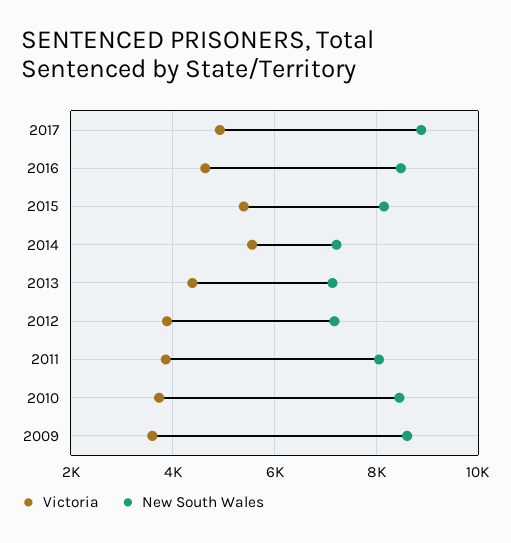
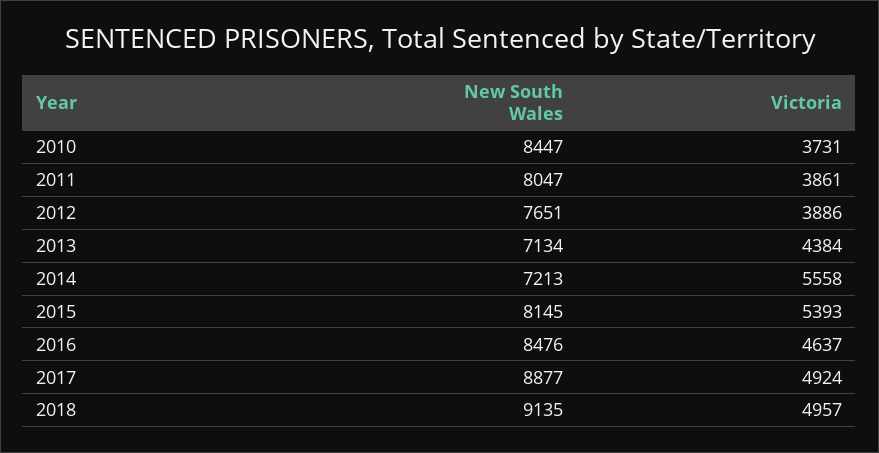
New South Wales, 2012: 7200 -> 7651
Victoria, 2009: 3600 -> none
New South Wales, 2009: 8600 -> none
New South Wales, 2018: none -> 9135
Victoria, 2018: none -> 4957

